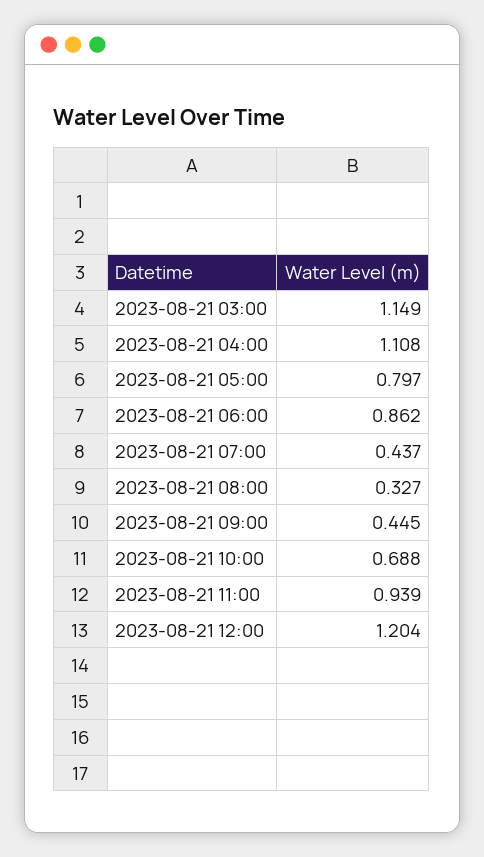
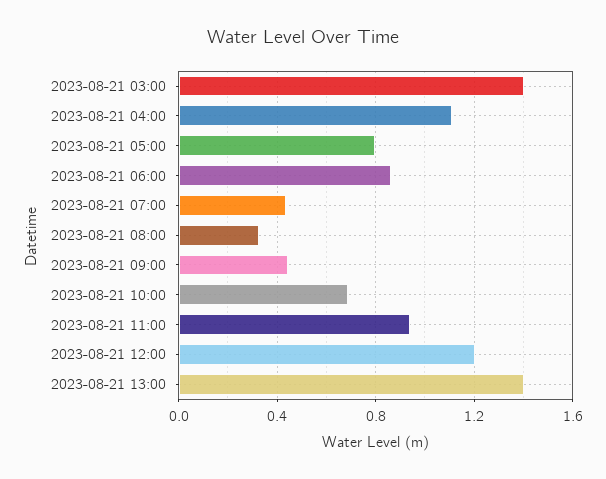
2023-08-21 03:00: 1.149 -> 1.4
2023-08-21 13:00: none -> 1.4

